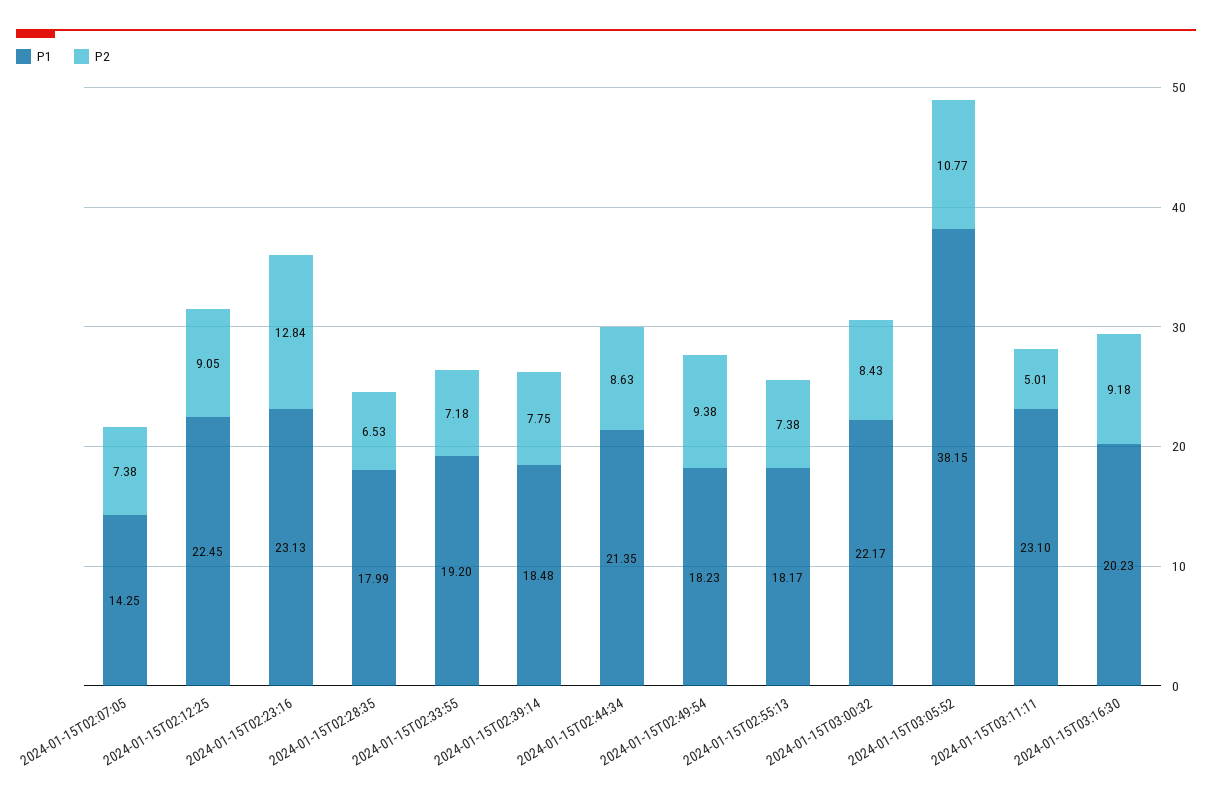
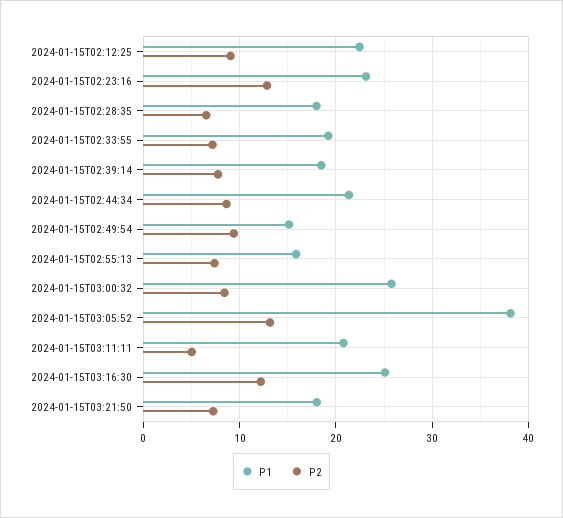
P1, 2024-01-15T02:07:05: 14.25 -> none
P2, 2024-01-15T02:07:05: 7.38 -> none
P1, 2024-01-15T02:49:54: 18.23 -> 15
P1, 2024-01-15T02:55:13: 18.17 -> 16
P1, 2024-01-15T03:00:32: 22.17 -> 26
P2, 2024-01-15T03:05:52: 10.77 -> 13
P1, 2024-01-15T03:11:11: 23.1 -> 21
P1, 2024-01-15T03:16:30: 20.23 -> 25
P2, 2024-01-15T03:16:30: 9.18 -> 12
P1, 2024-01-15T03:21:50: none -> 18
P2, 2024-01-15T03:21:50: none -> 7

